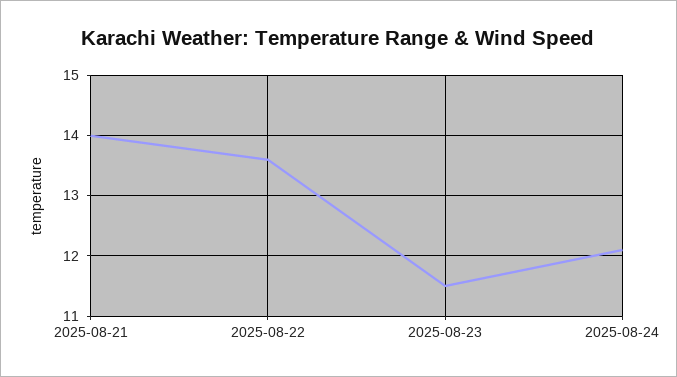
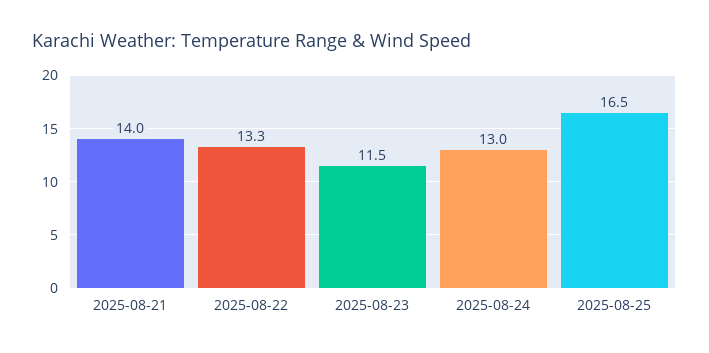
2025-08-22: 13.6 -> 13.3
2025-08-24: 12.1 -> 13
2025-08-25: none -> 16.5

